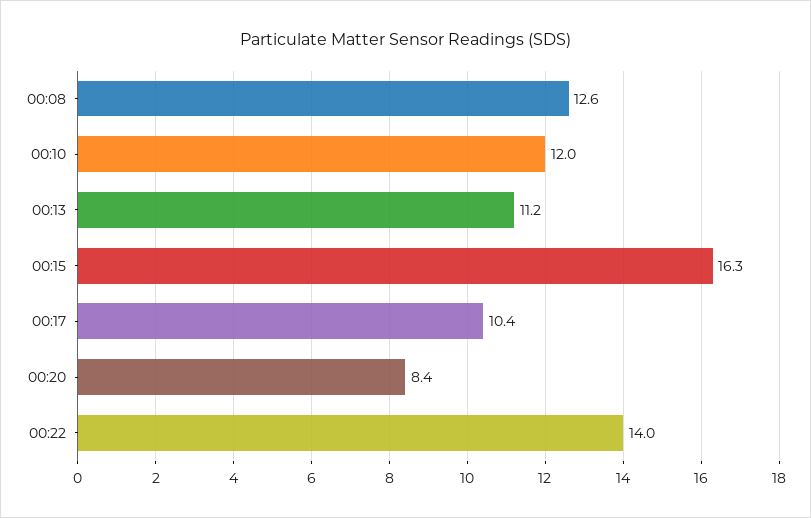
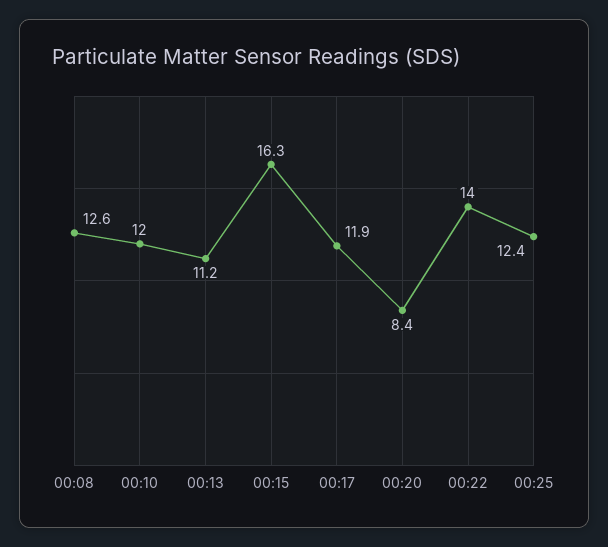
00:17: 10.4 -> 11.9
00:25: none -> 12.4

